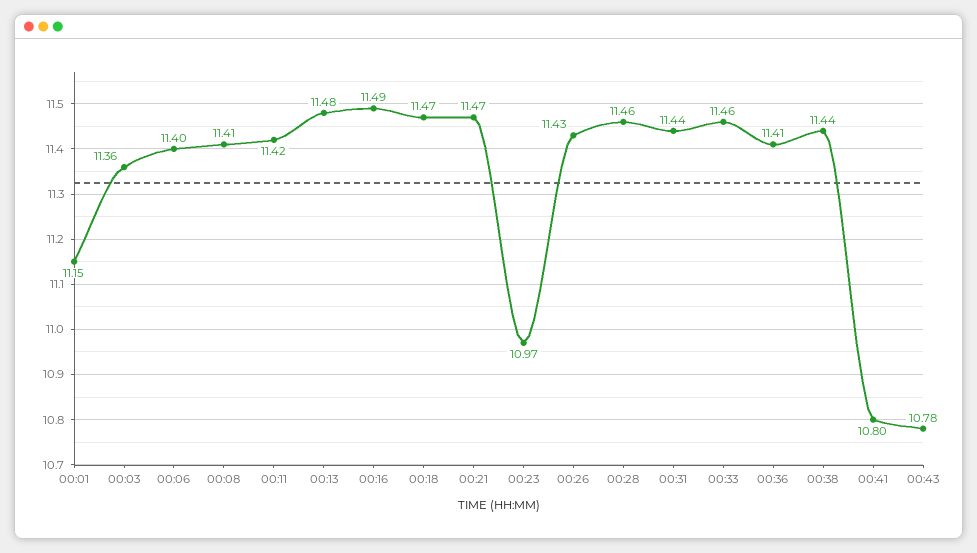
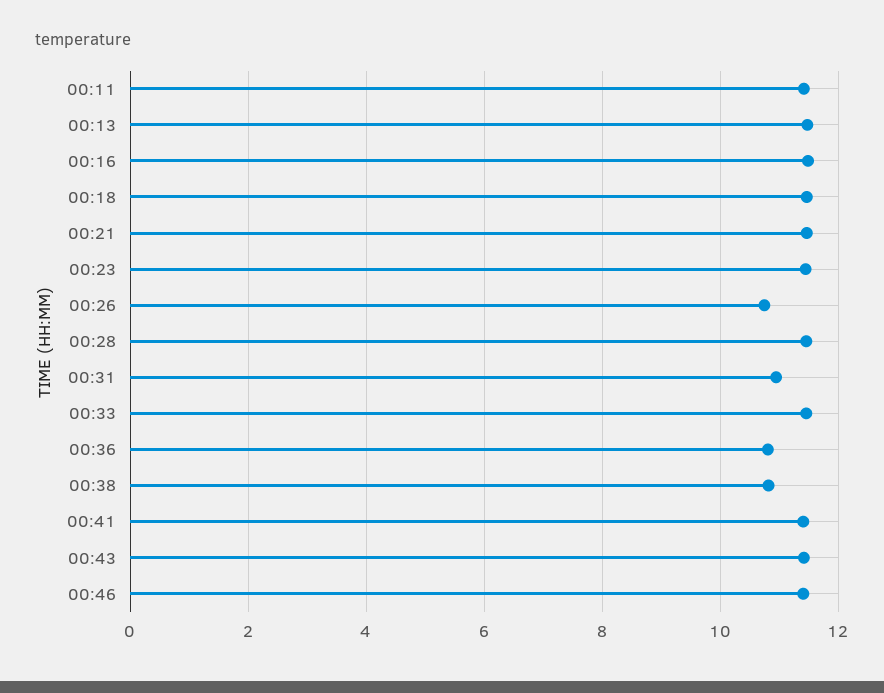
00:01: 11.15 -> none
00:03: 11.36 -> none
00:06: 11.4 -> none
00:08: 11.41 -> none
00:23: 10.97 -> 11.4
00:26: 11.43 -> 10.8
00:31: 11.44 -> 11
00:36: 11.41 -> 10.8
00:38: 11.44 -> 10.8
00:41: 10.8 -> 11.4
00:43: 10.78 -> 11.4
00:46: none -> 11.4

